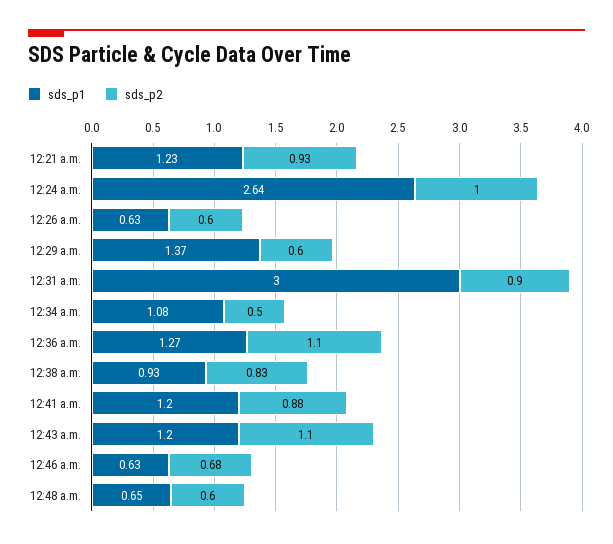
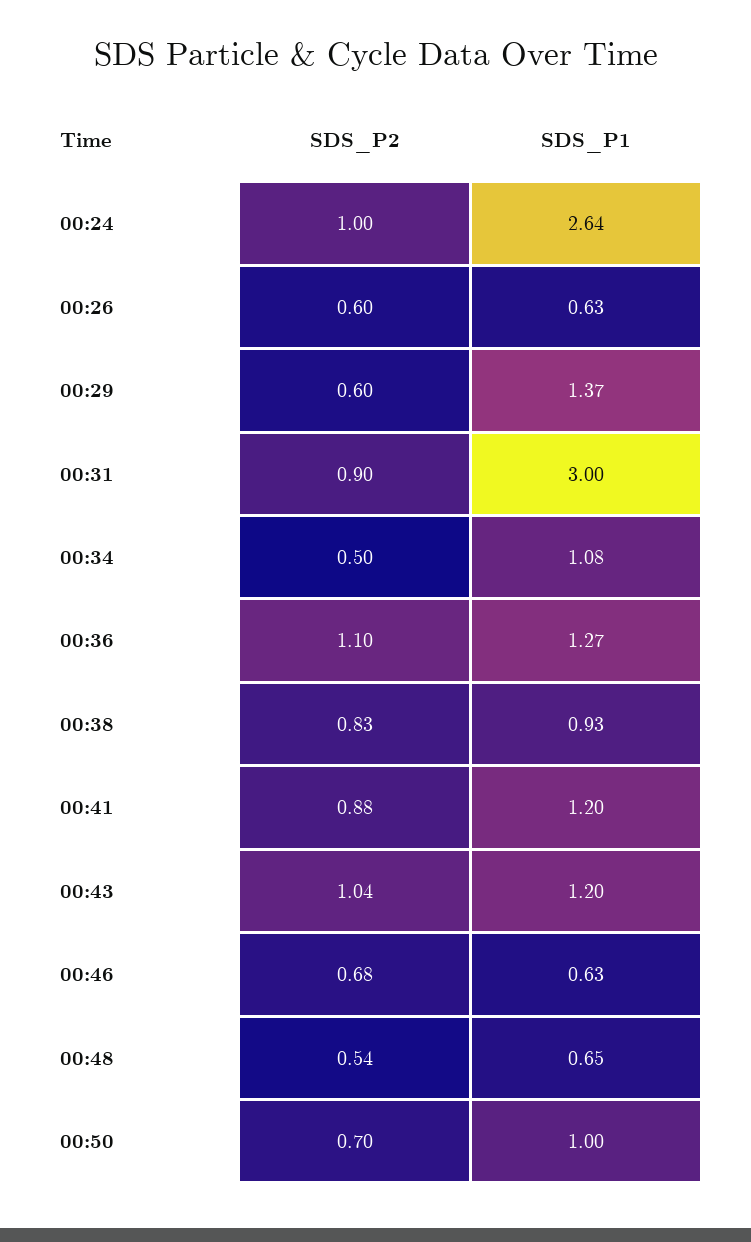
sds_p1, 12:21 a.m.: 1.23 -> none
sds_p2, 12:21 a.m.: 0.93 -> none
sds_p2, 12:43 a.m.: 1.1 -> 1.04
sds_p2, 12:48 a.m.: 0.6 -> 0.54
sds_p2, 00:50: none -> 0.7
sds_p1, 00:50: none -> 1

